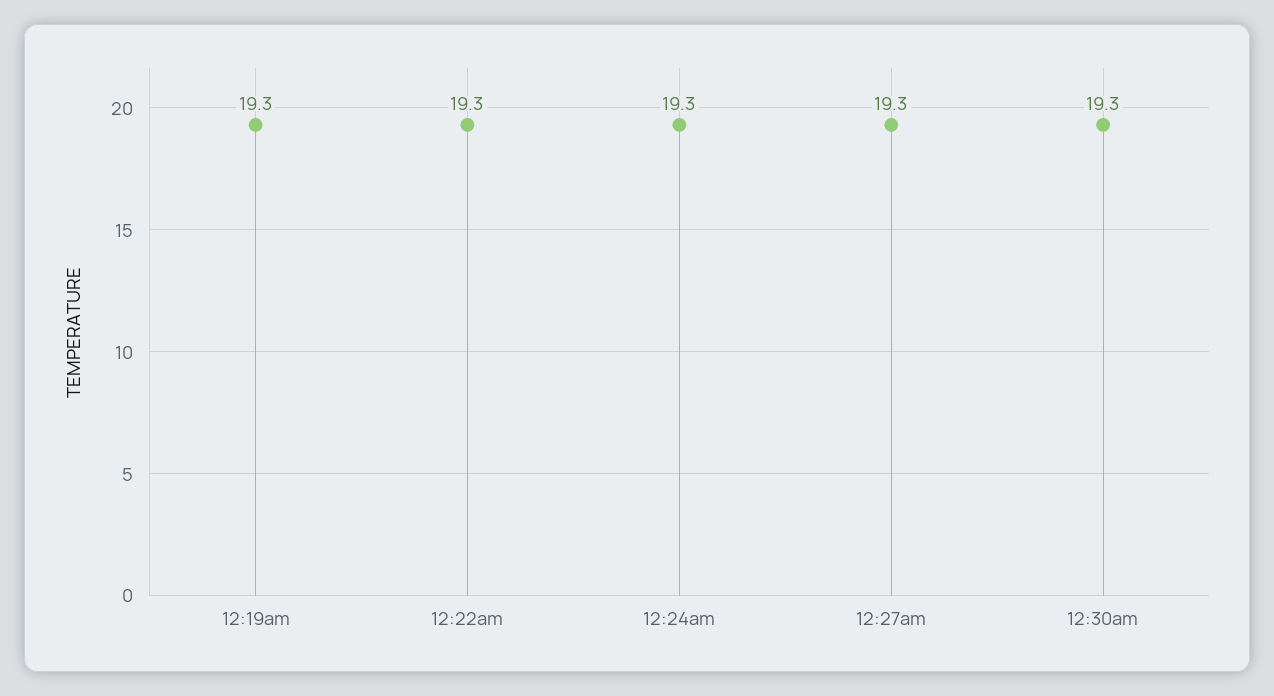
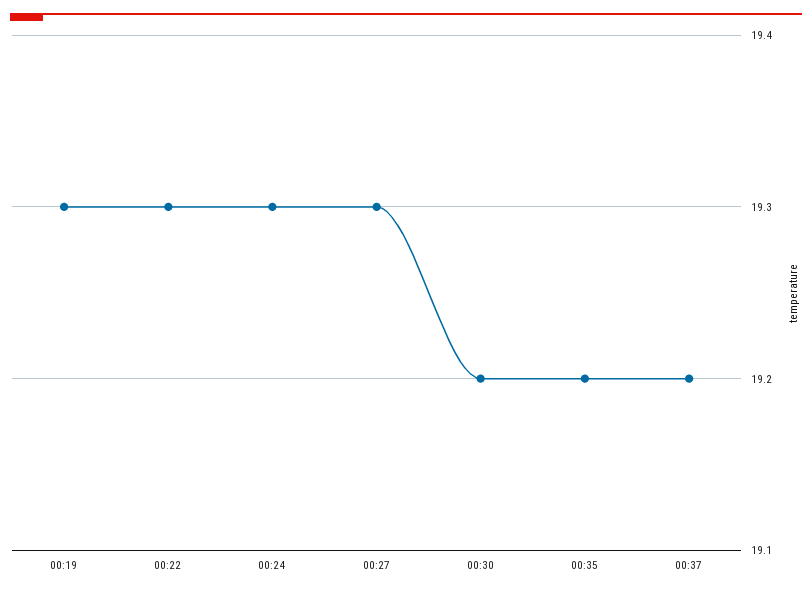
12:30am: 19.3 -> 19.2
00:35: none -> 19.2
00:37: none -> 19.2

